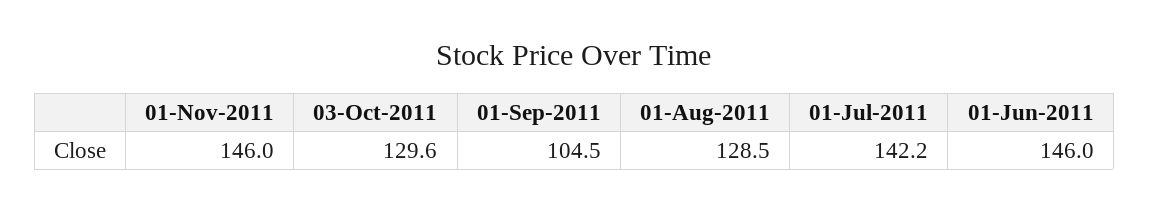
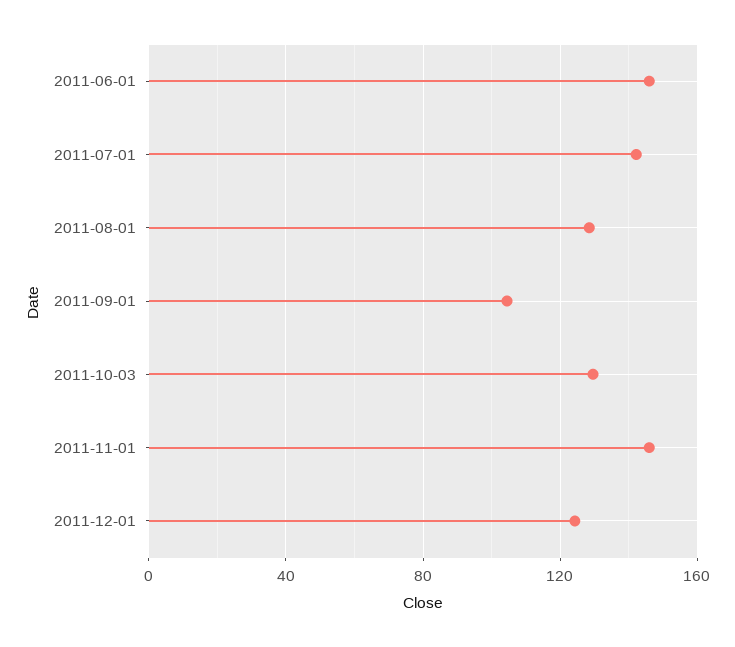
2011-12-01: none -> 125

